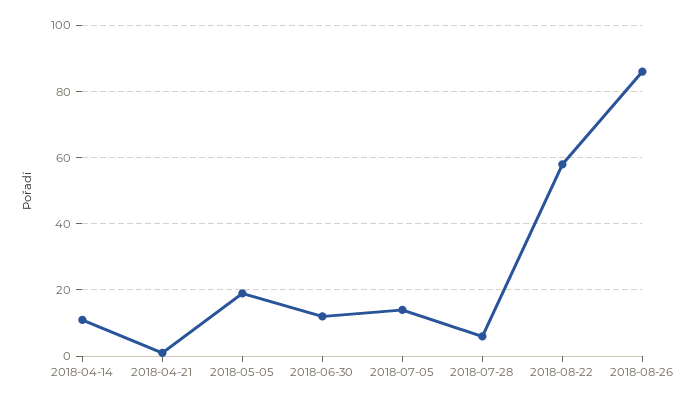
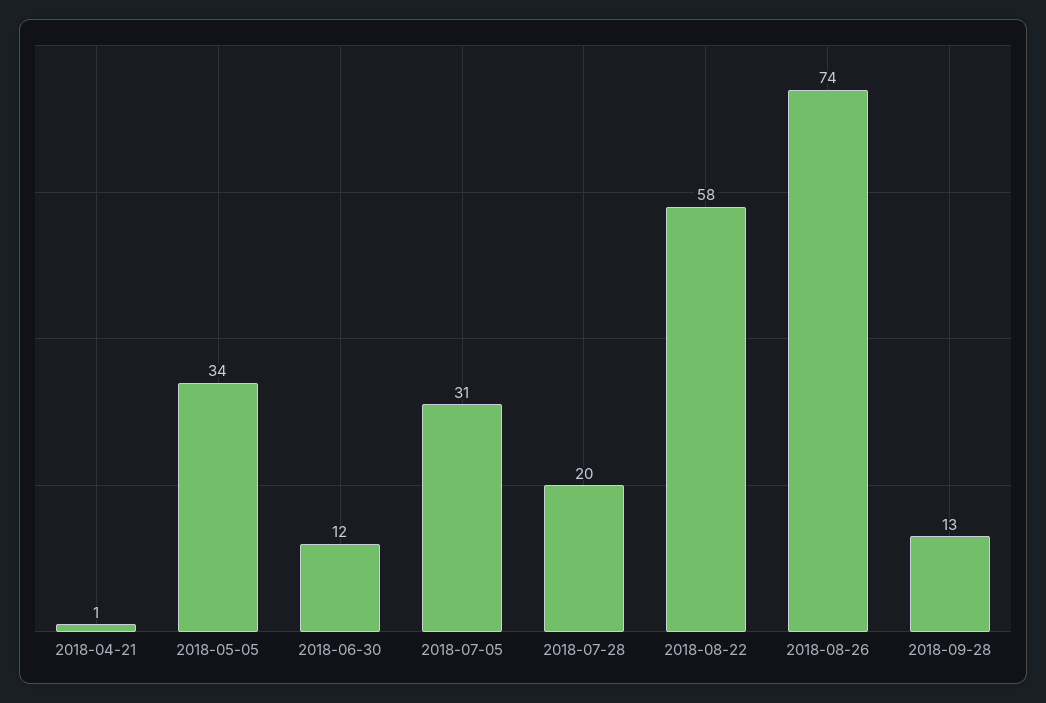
2018-04-14: 10 -> none
2018-05-05: 20 -> 34
2018-07-05: 15 -> 31
2018-07-28: 5 -> 20
2018-08-26: 85 -> 74
2018-09-28: none -> 13

